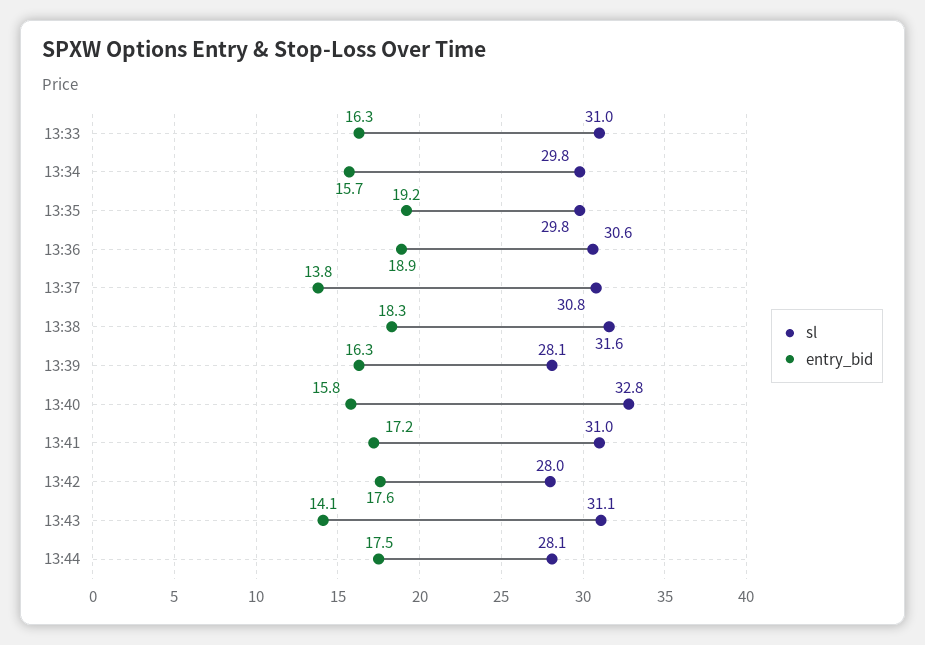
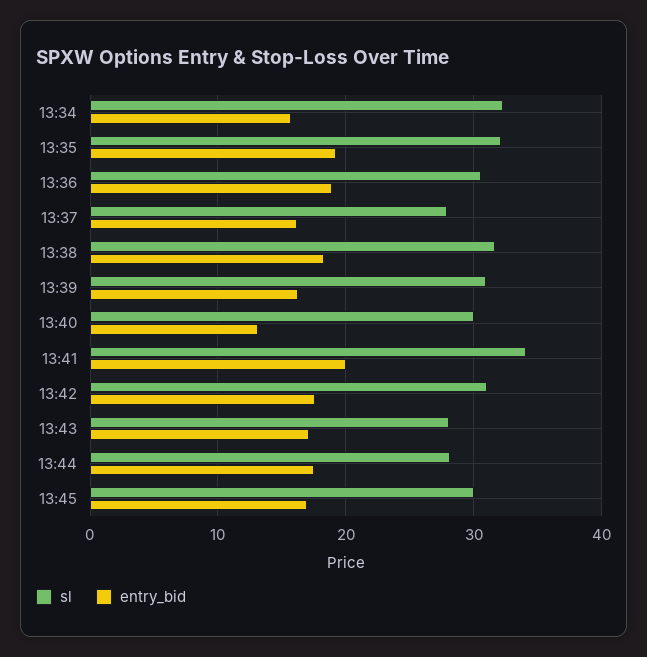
sl, 13:33: 31 -> none
entry_bid, 13:33: 16.3 -> none
sl, 13:34: 29.8 -> 32
sl, 13:35: 29.8 -> 32
sl, 13:37: 30.8 -> 28
entry_bid, 13:37: 13.8 -> 16
sl, 13:39: 28.1 -> 31
sl, 13:40: 32.8 -> 30
entry_bid, 13:40: 15.8 -> 13
sl, 13:41: 31 -> 34
entry_bid, 13:41: 17.2 -> 20
sl, 13:42: 28 -> 31
sl, 13:43: 31.1 -> 28
entry_bid, 13:43: 14.1 -> 17
sl, 13:45: none -> 30
entry_bid, 13:45: none -> 17

